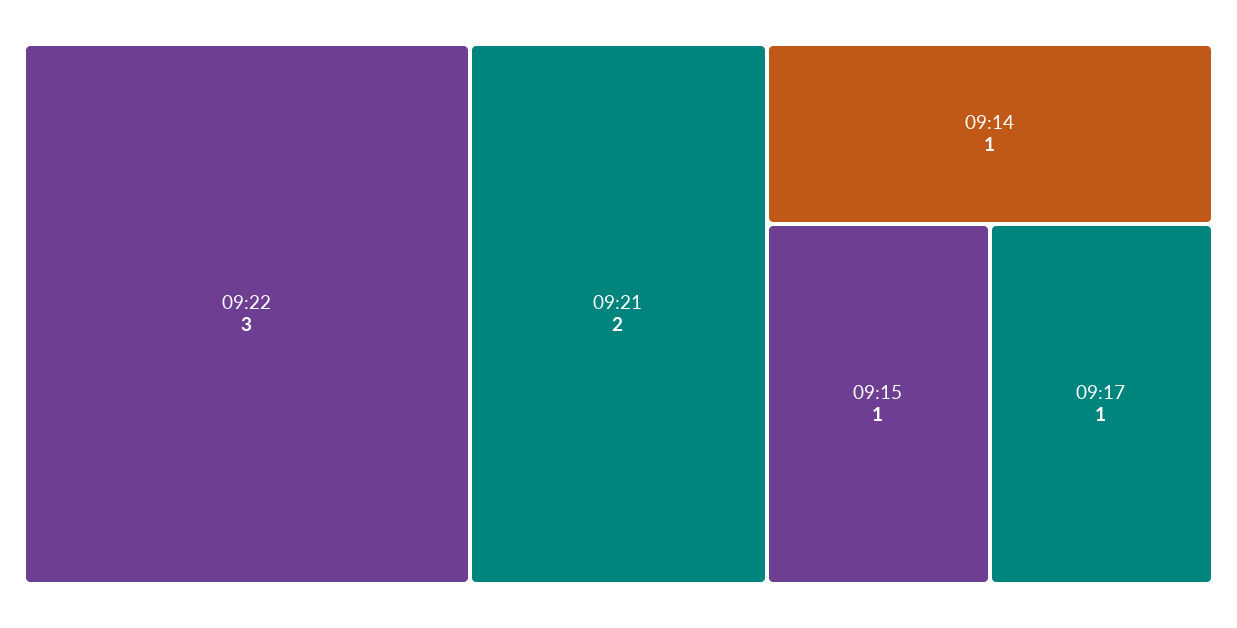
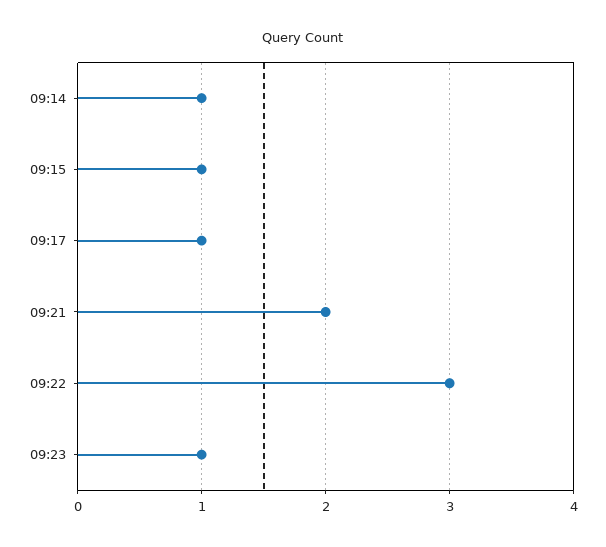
09:23: none -> 1

